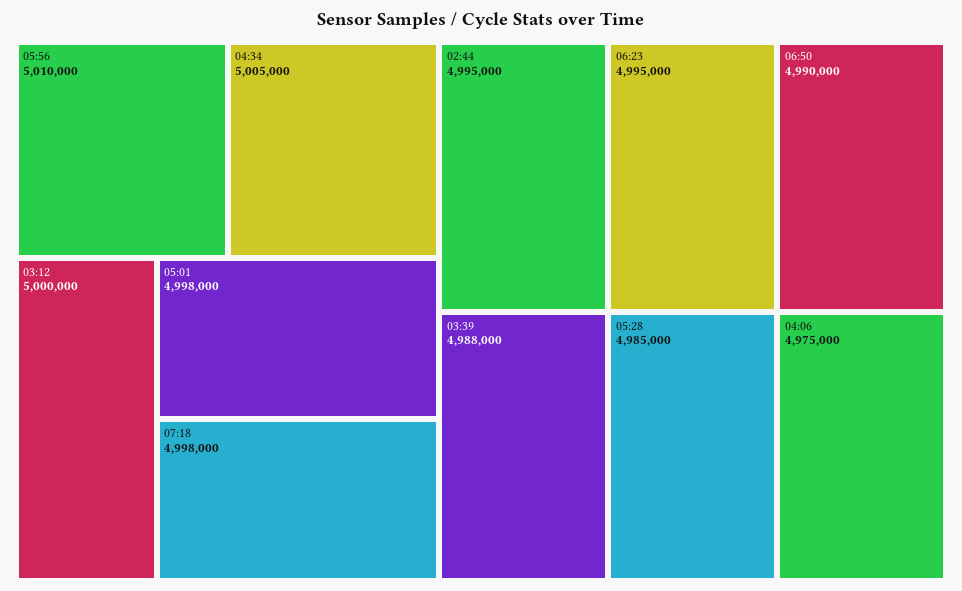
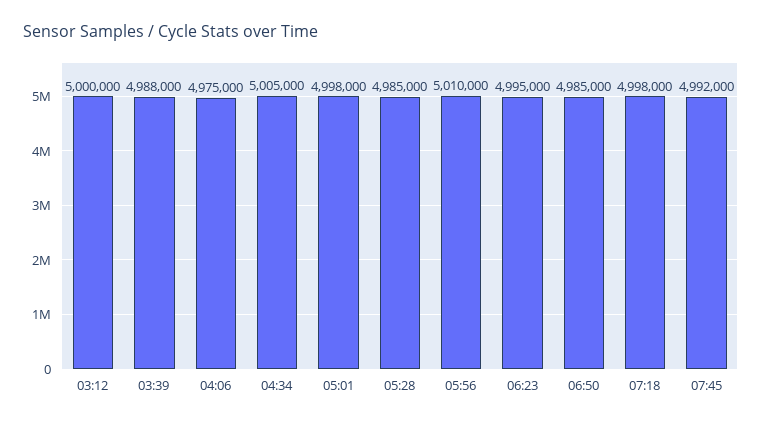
02:44: 4995000 -> none
06:50: 4990000 -> 4985000
07:45: none -> 4992000

